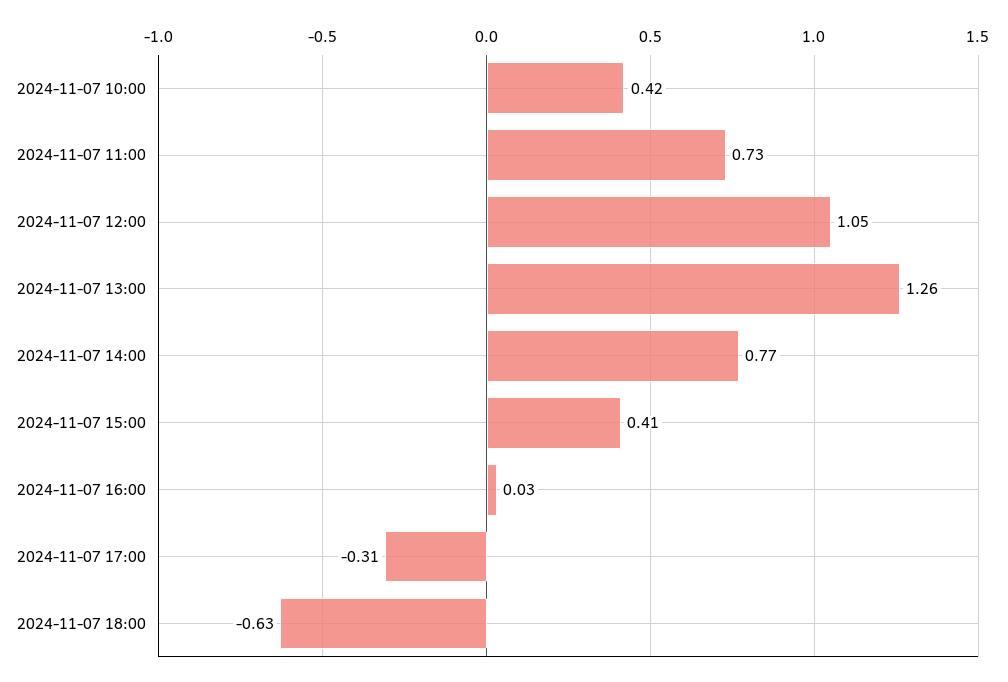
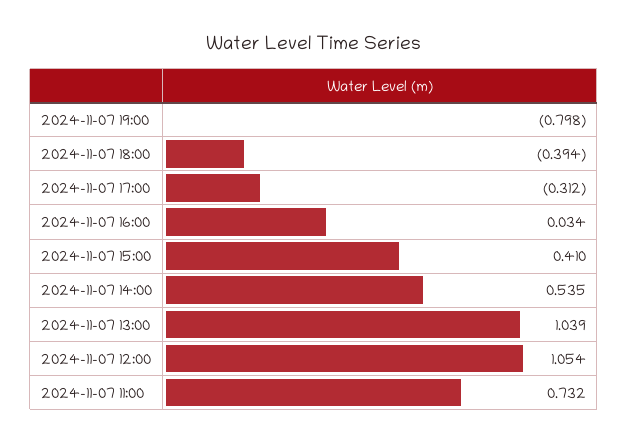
2024-11-07 10:00: 0.42 -> none
2024-11-07 13:00: 1.26 -> 1.039
2024-11-07 14:00: 0.77 -> 0.535
2024-11-07 18:00: -0.63 -> -0.394
2024-11-07 19:00: none -> -0.798

